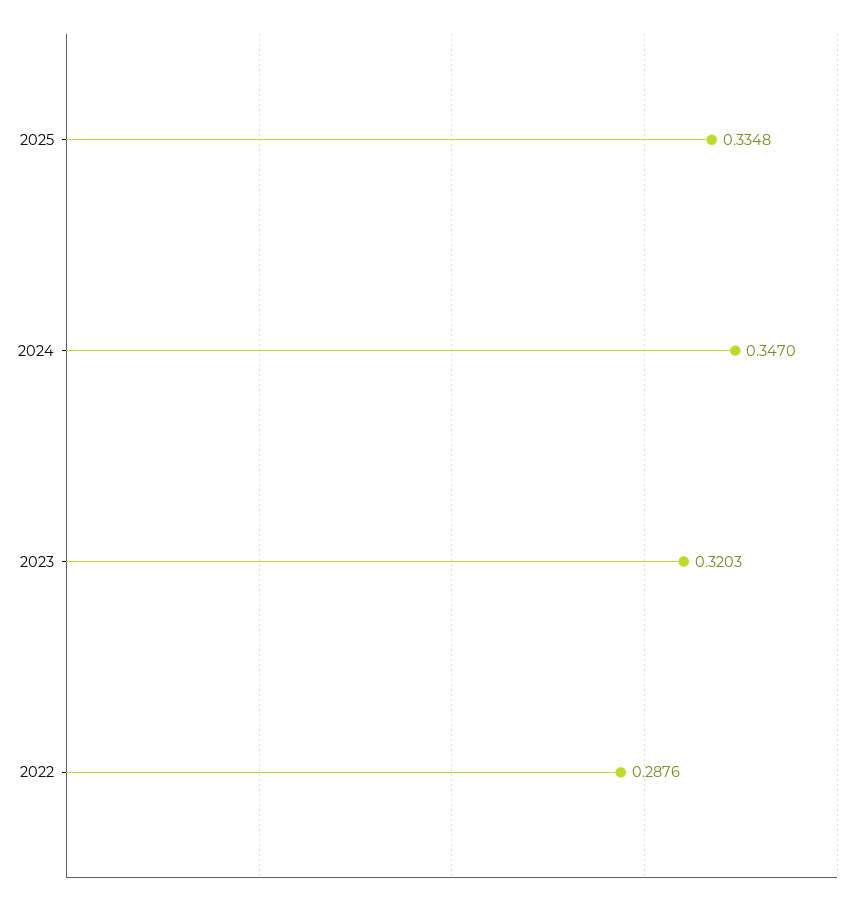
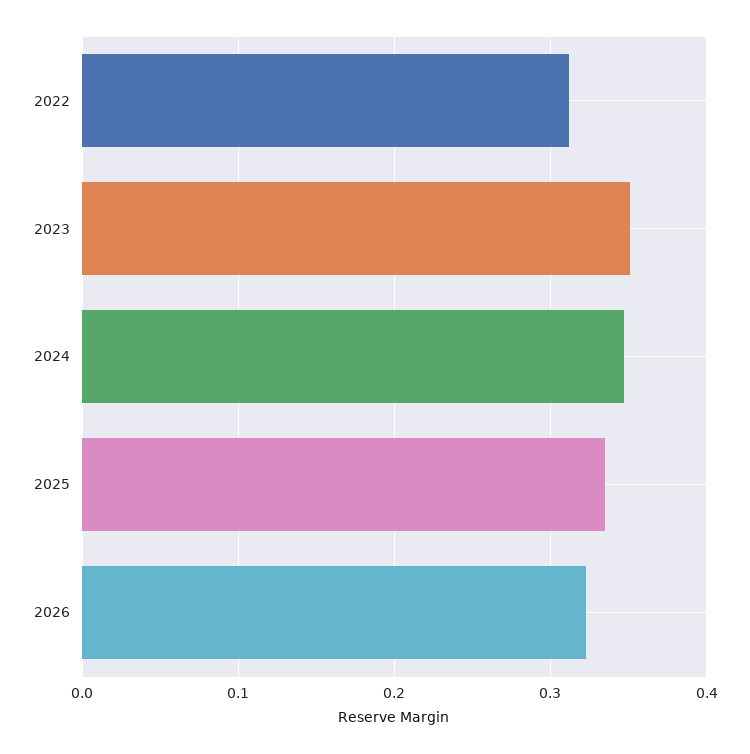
2023: 0.3203 -> 0.35
2022: 0.2876 -> 0.31
2026: none -> 0.32

